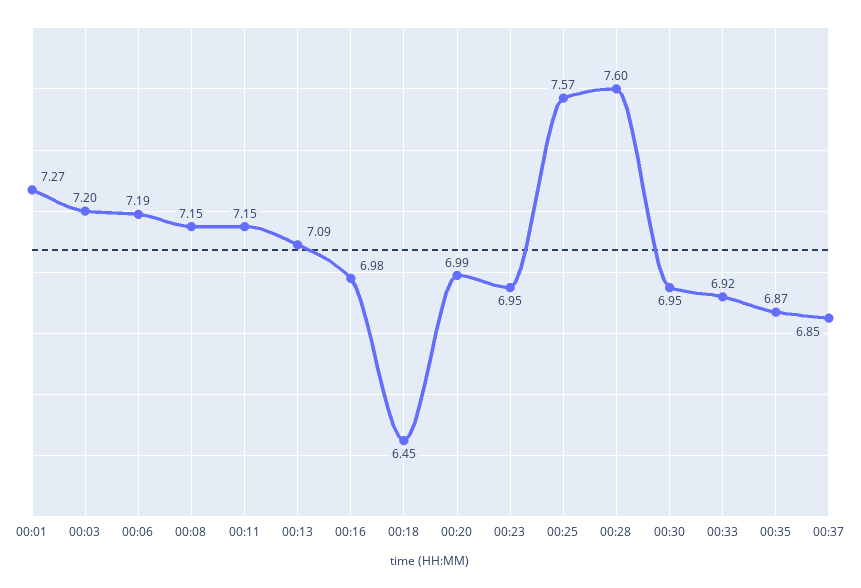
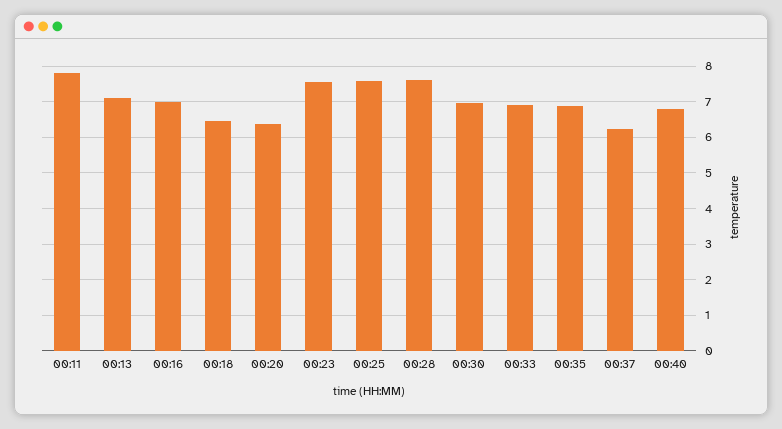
00:01: 7.27 -> none
00:03: 7.2 -> none
00:06: 7.19 -> none
00:08: 7.15 -> none
00:11: 7.15 -> 7.8
00:20: 6.99 -> 6.4
00:23: 6.95 -> 7.6
00:37: 6.85 -> 6.2
00:40: none -> 6.8

